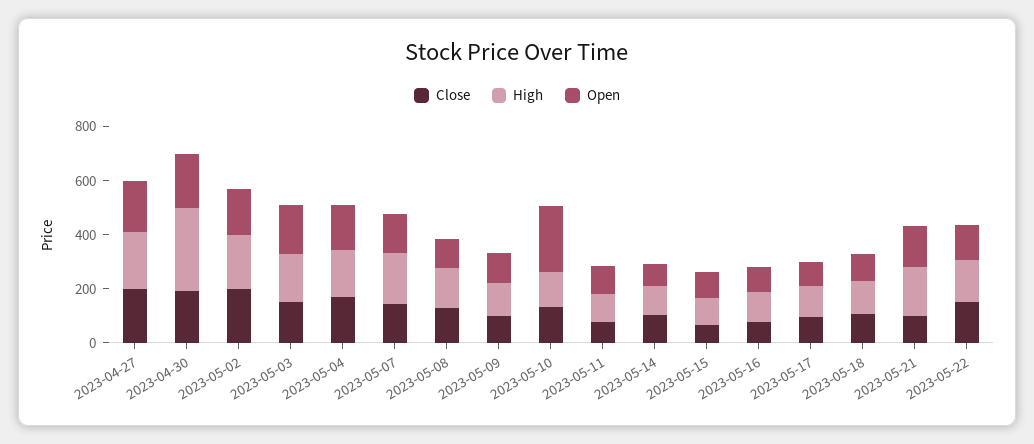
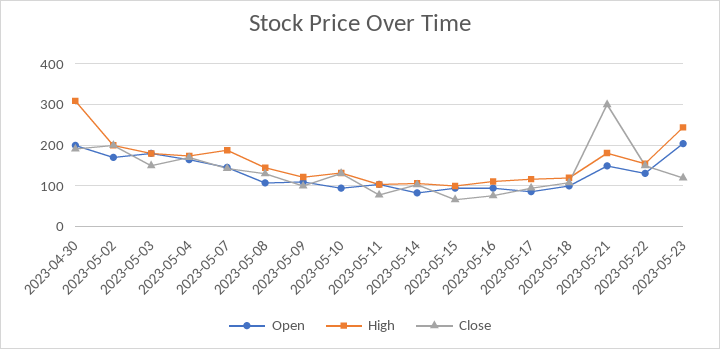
Close, 2023-04-27: 200 -> none
High, 2023-04-27: 200 -> none
Open, 2023-04-27: 200 -> none
Open, 2023-05-10: 250 -> 100
Close, 2023-05-21: 100 -> 300
Open, 2023-05-23: none -> 200
High, 2023-05-23: none -> 240
Close, 2023-05-23: none -> 120

